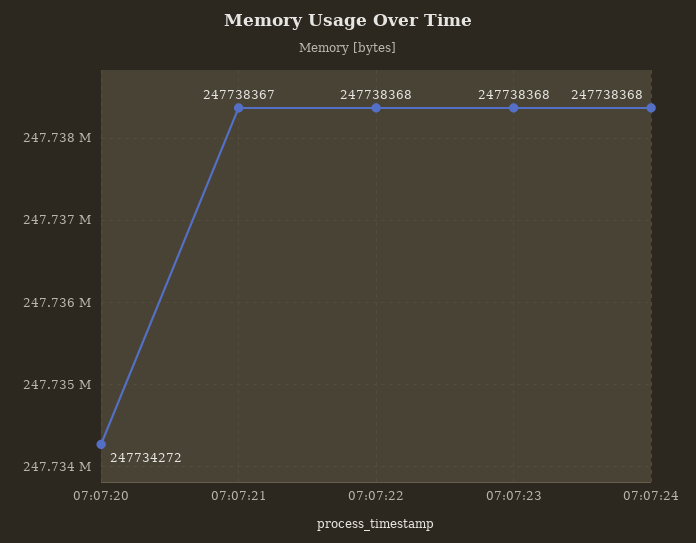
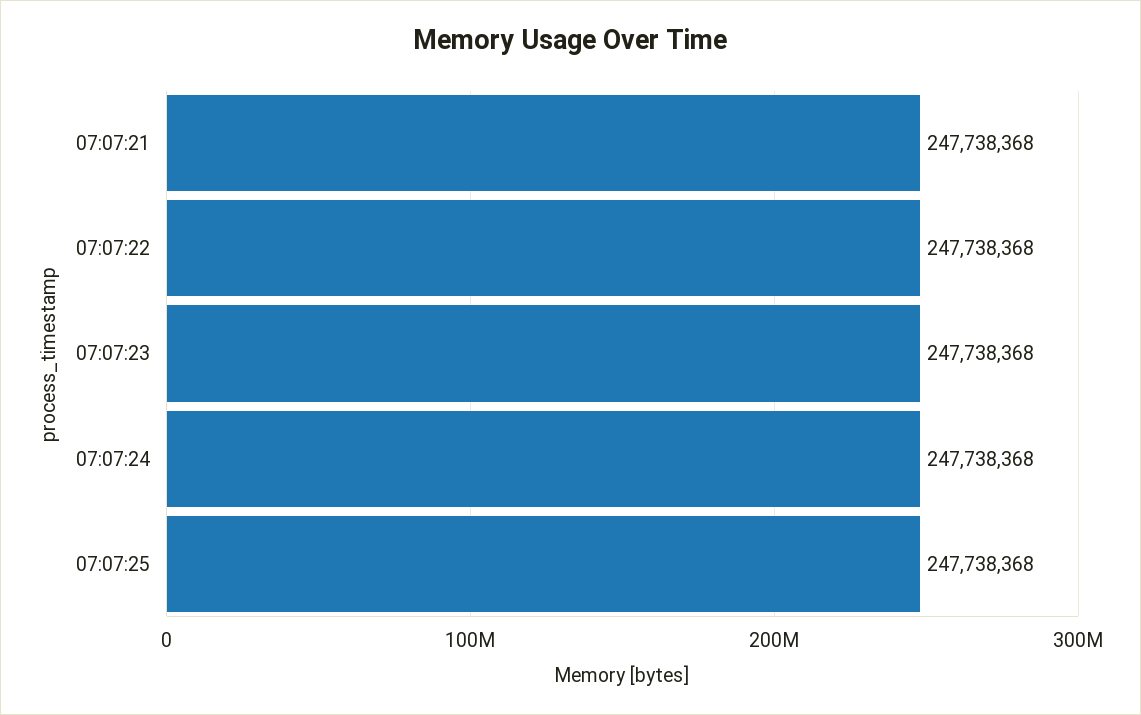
07:07:20: 247734272 -> none
07:07:21: 247738367 -> 247738368
07:07:25: none -> 247738368

